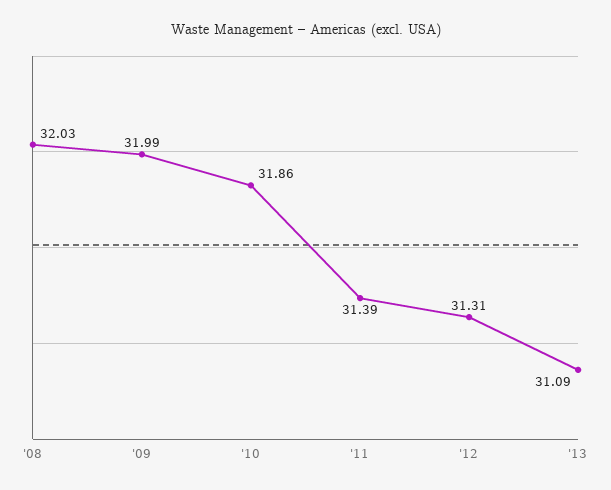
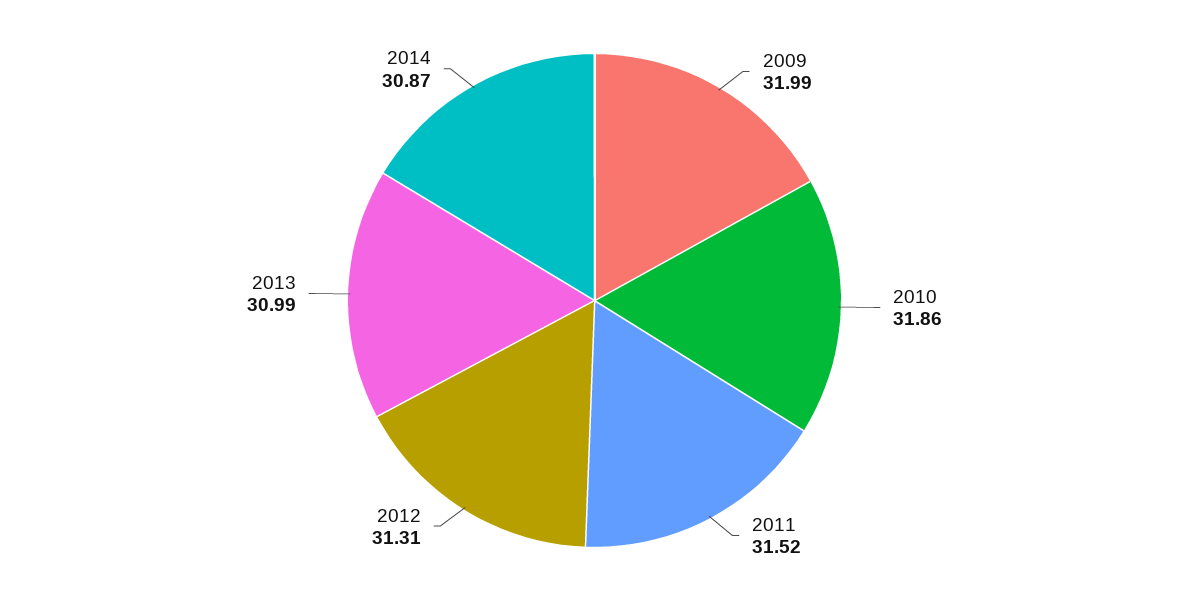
'08: 32.03 -> none
'11: 31.39 -> 31.52
'13: 31.09 -> 30.99
2014: none -> 30.87

